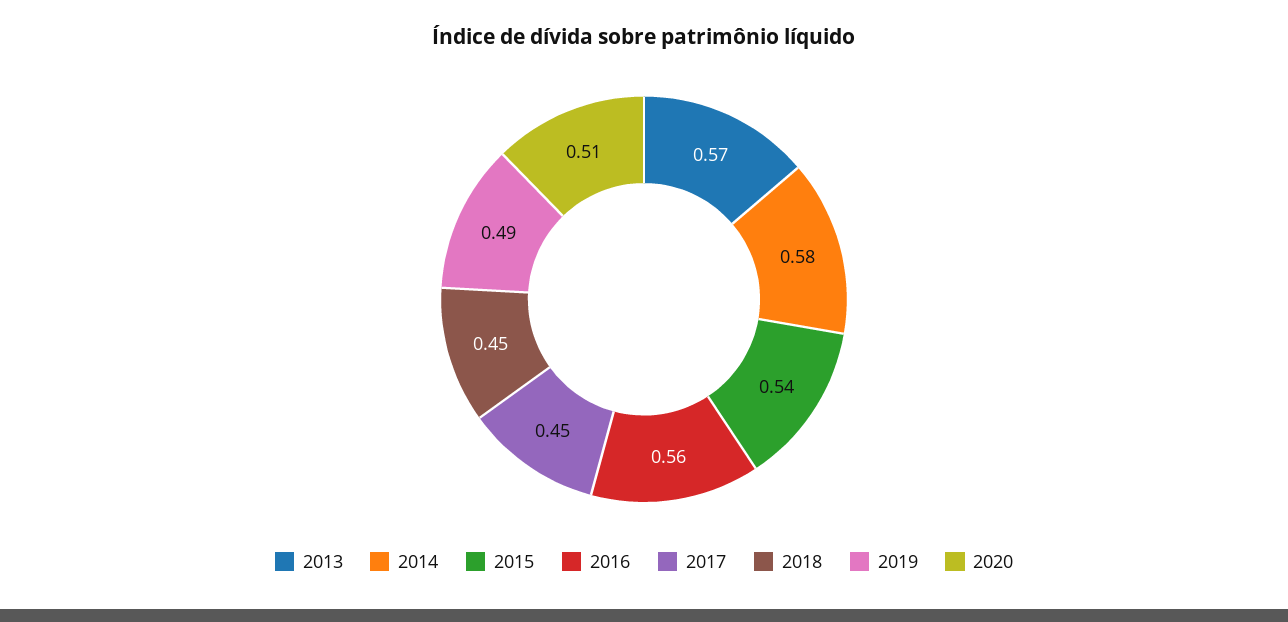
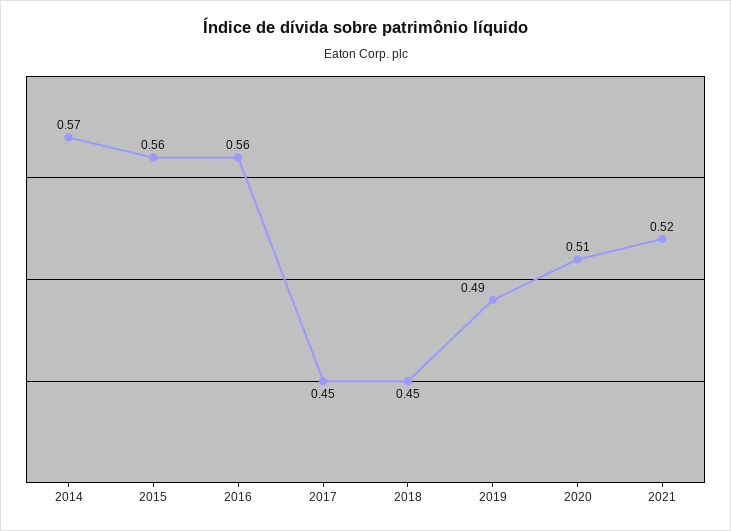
2013: 0.57 -> none
2014: 0.58 -> 0.57
2015: 0.54 -> 0.56
2021: none -> 0.52

